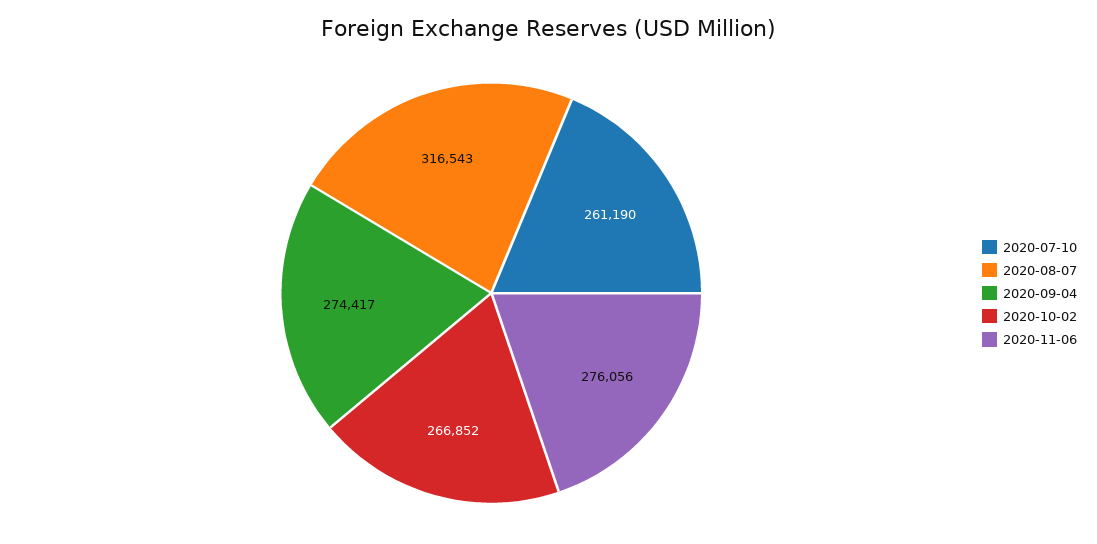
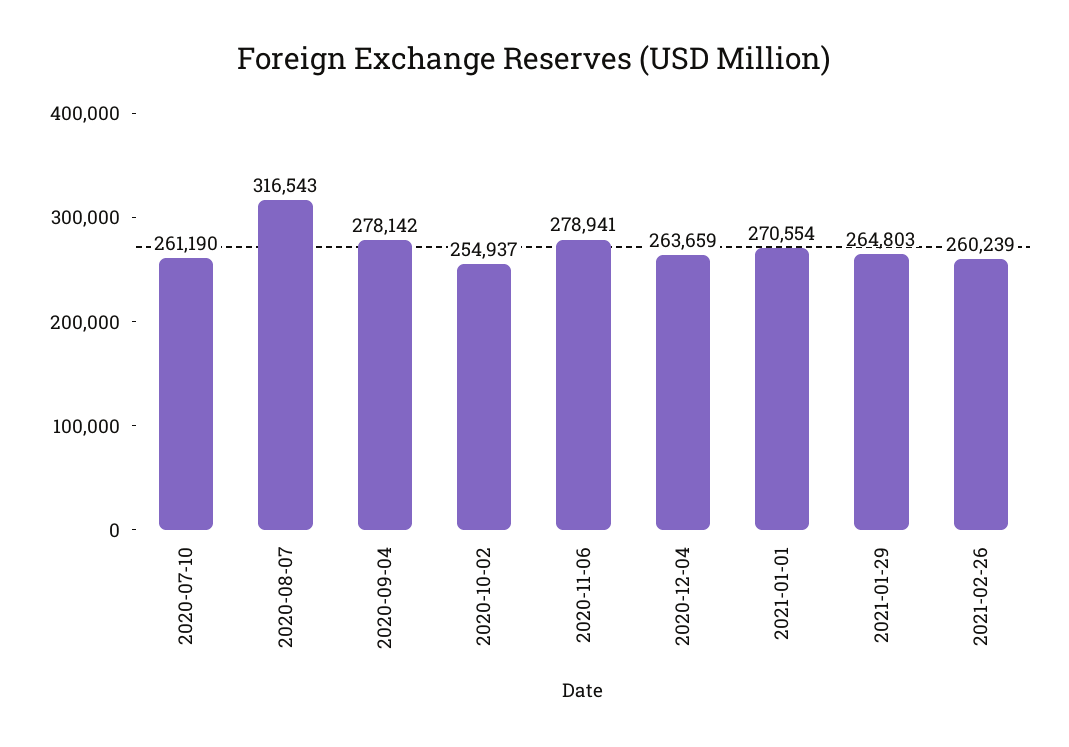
2020-09-04: 274417 -> 278142
2020-10-02: 266852 -> 254937
2020-11-06: 276056 -> 278941
2020-12-04: none -> 263659
2021-01-01: none -> 270554
2021-01-29: none -> 264803
2021-02-26: none -> 260239

